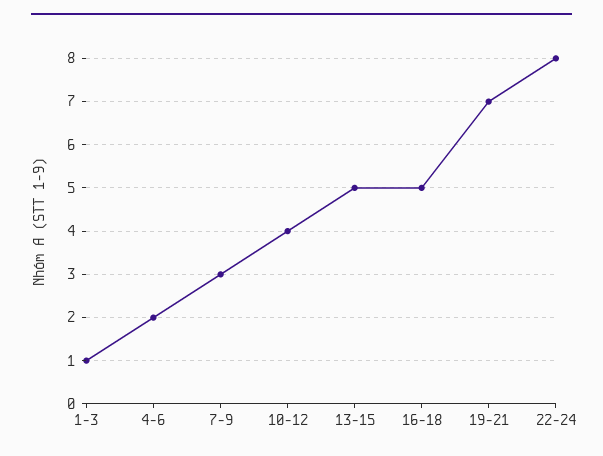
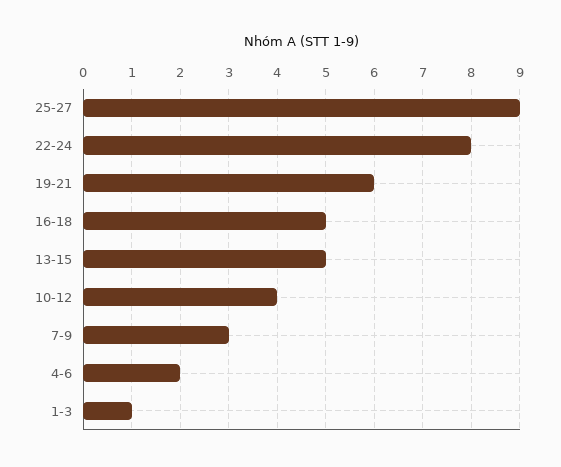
19-21: 7 -> 6
25-27: none -> 9

